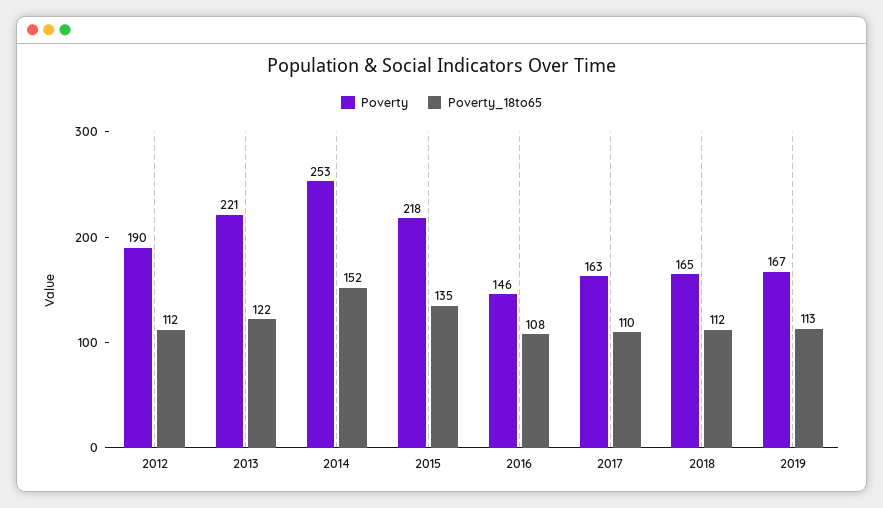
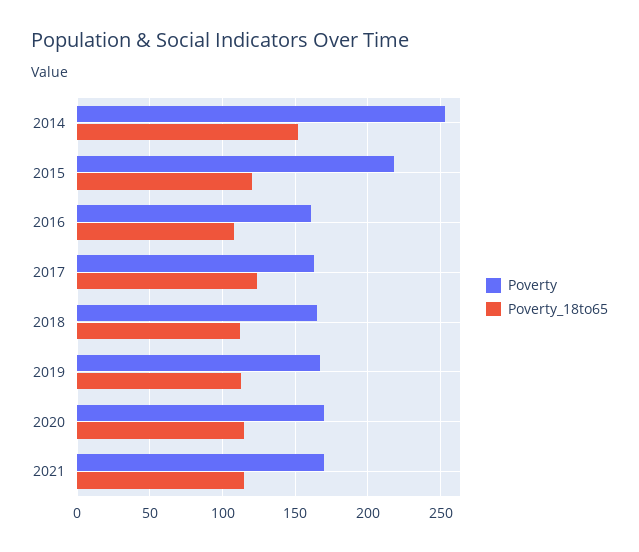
Poverty, 2012: 190 -> none
Poverty_18to65, 2012: 112 -> none
Poverty, 2013: 221 -> none
Poverty_18to65, 2013: 122 -> none
Poverty_18to65, 2015: 135 -> 120
Poverty, 2016: 146 -> 160
Poverty_18to65, 2017: 110 -> 125
Poverty, 2020: none -> 170
Poverty_18to65, 2020: none -> 115
Poverty, 2021: none -> 170
Poverty_18to65, 2021: none -> 115

